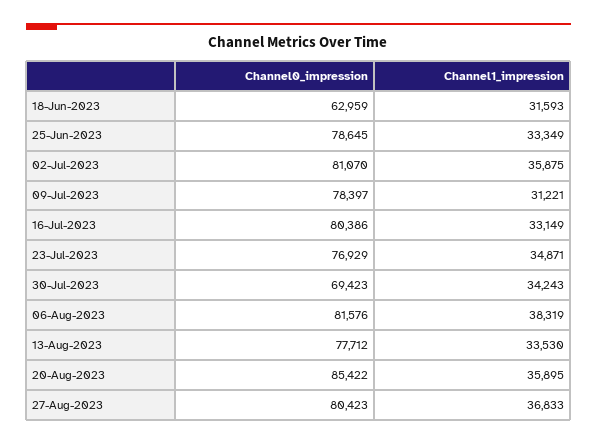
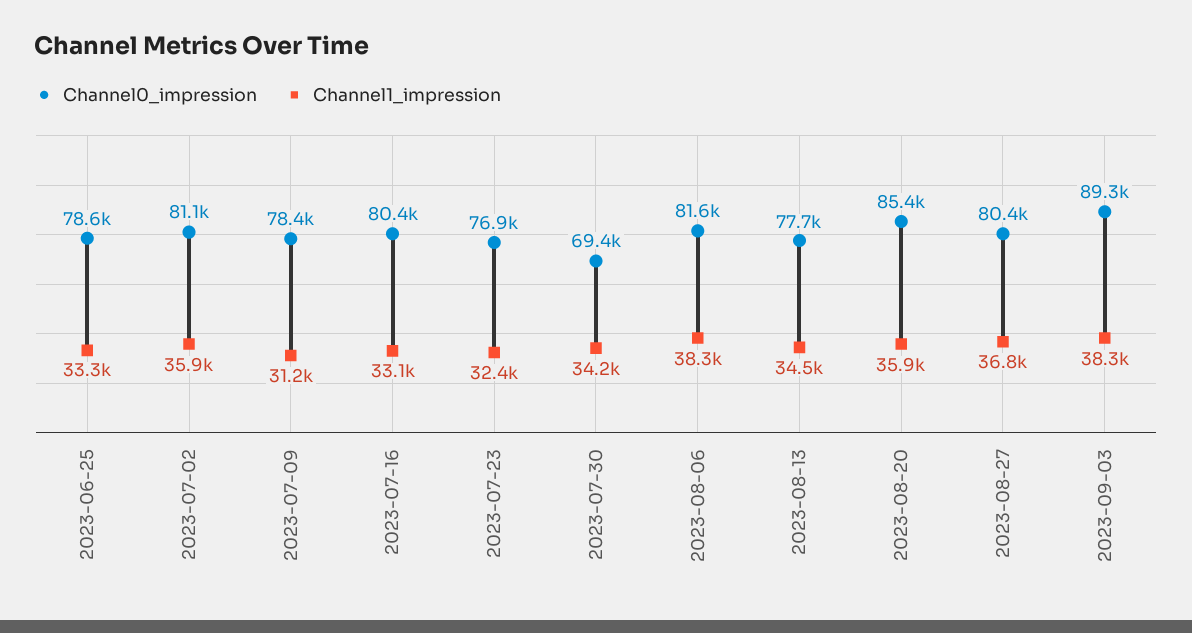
Channel0_impression, 18-Jun-2023: 62959 -> none
Channel1_impression, 18-Jun-2023: 31593 -> none
Channel1_impression, 23-Jul-2023: 34871 -> 32400
Channel1_impression, 13-Aug-2023: 33530 -> 34500
Channel0_impression, 2023-09-03: none -> 89300
Channel1_impression, 2023-09-03: none -> 38300

